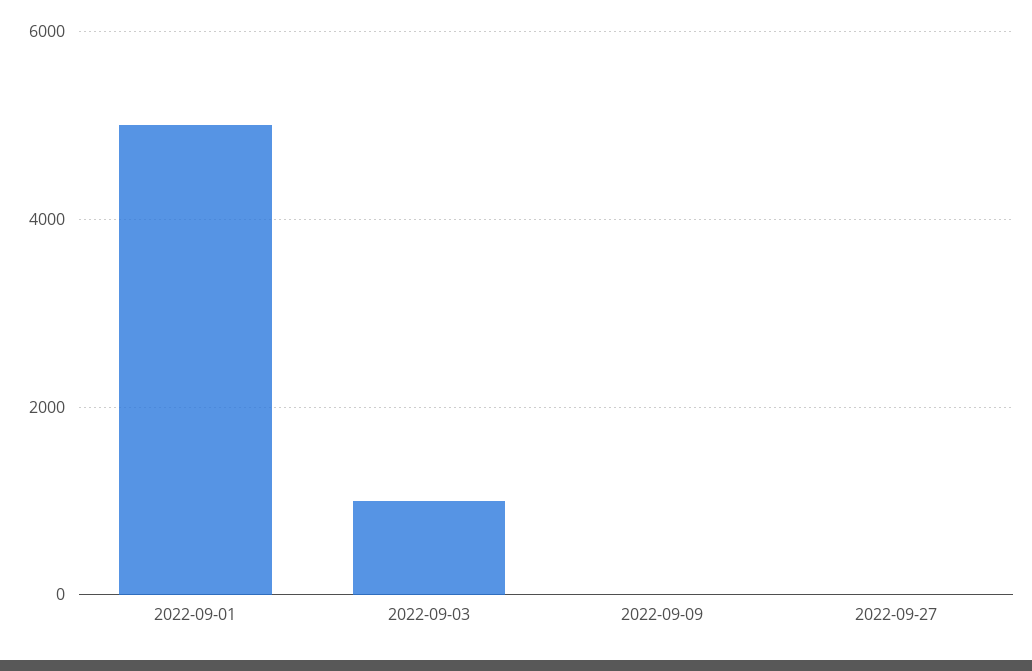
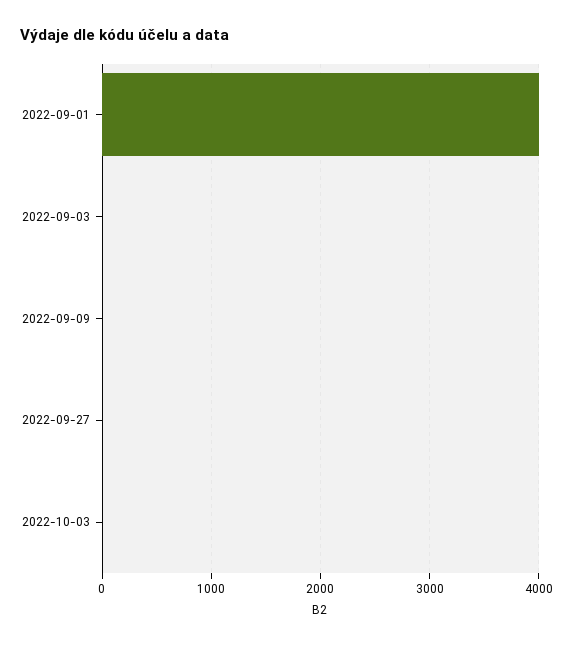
2022-09-01: 5000 -> 4000
2022-09-03: 1000 -> 0
2022-10-03: none -> 0

